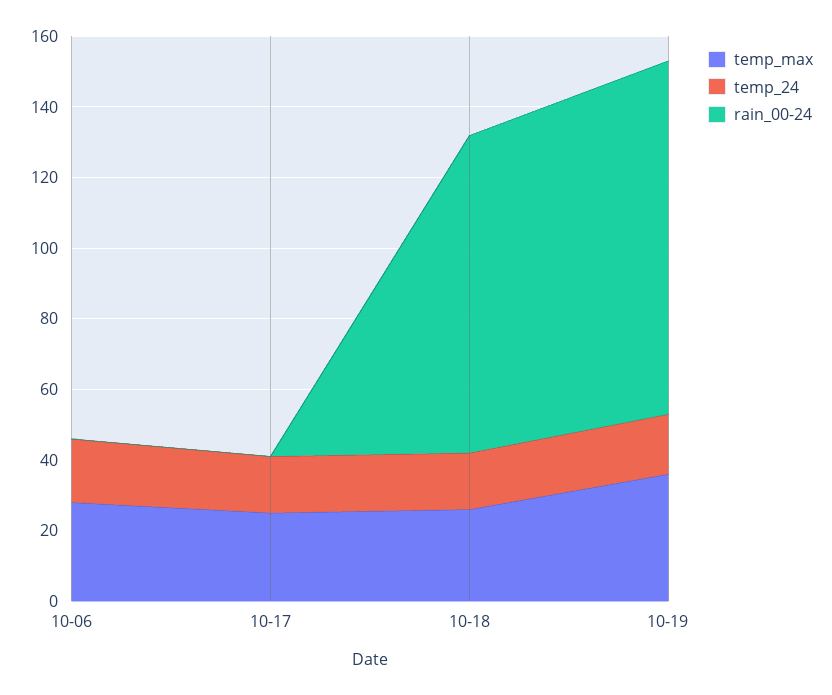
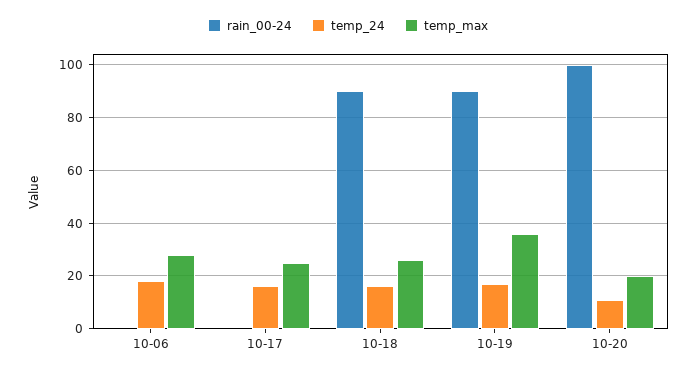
rain_00-24, 10-19: 100 -> 90
rain_00-24, 10-20: none -> 100
temp_24, 10-20: none -> 10
temp_max, 10-20: none -> 20

